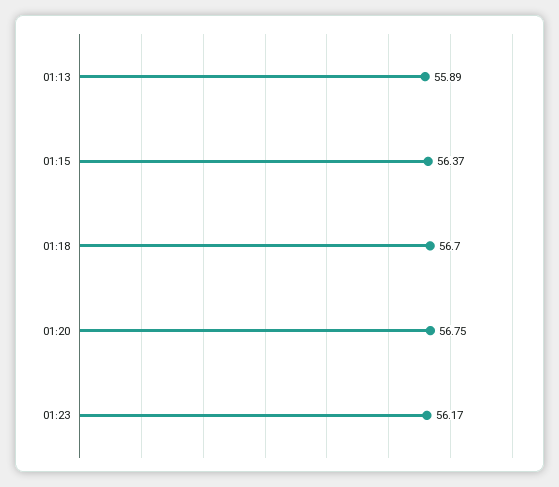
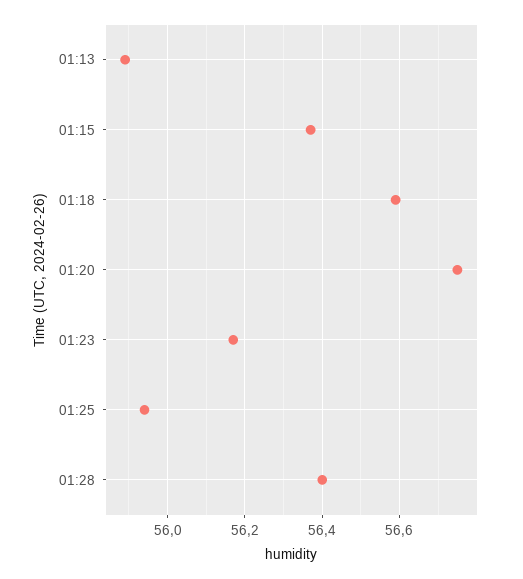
01:18: 56.7 -> 56.6
01:25: none -> 55.95
01:28: none -> 56.4

